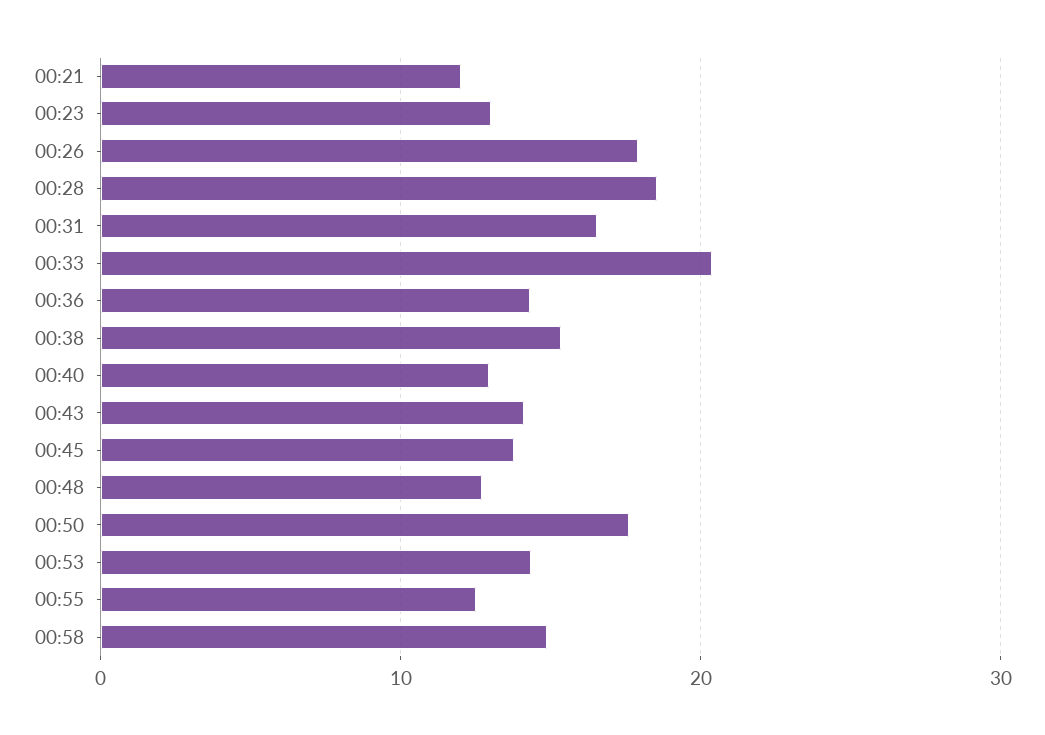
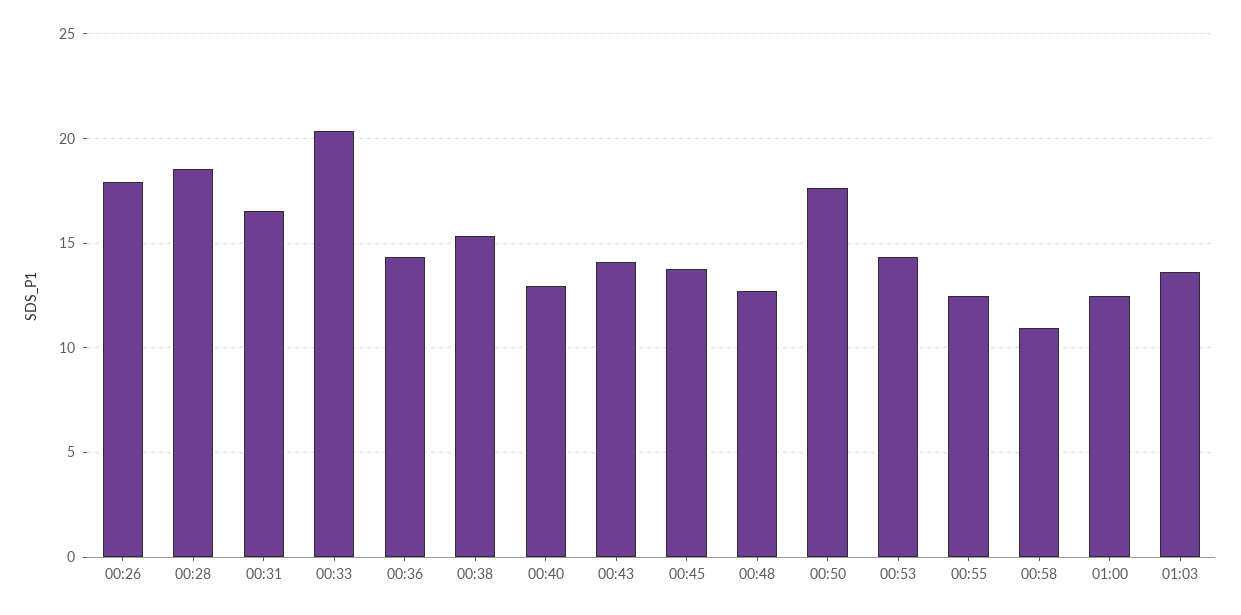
00:21: 12 -> none
00:23: 13 -> none
00:58: 15 -> 11
01:00: none -> 12.5
01:03: none -> 13.5

